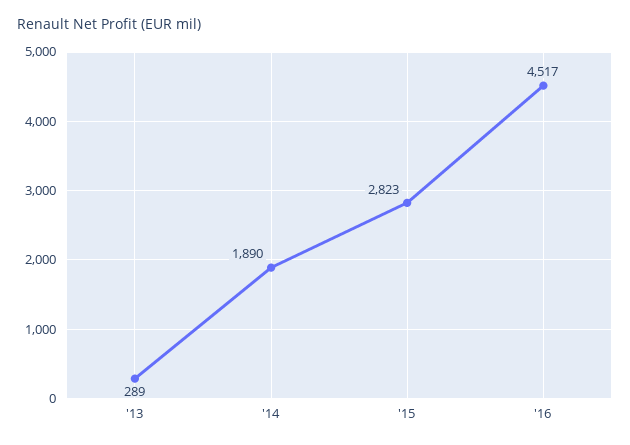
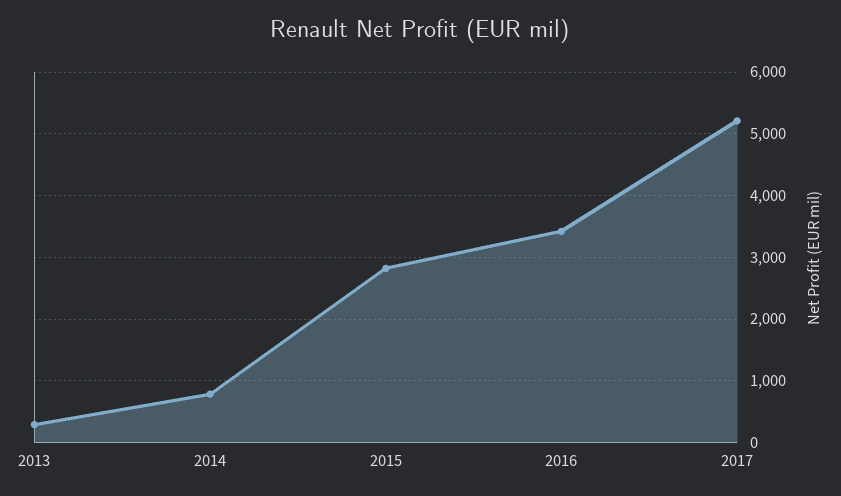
'14: 1890 -> 800
'16: 4517 -> 3400
2017: none -> 5200

